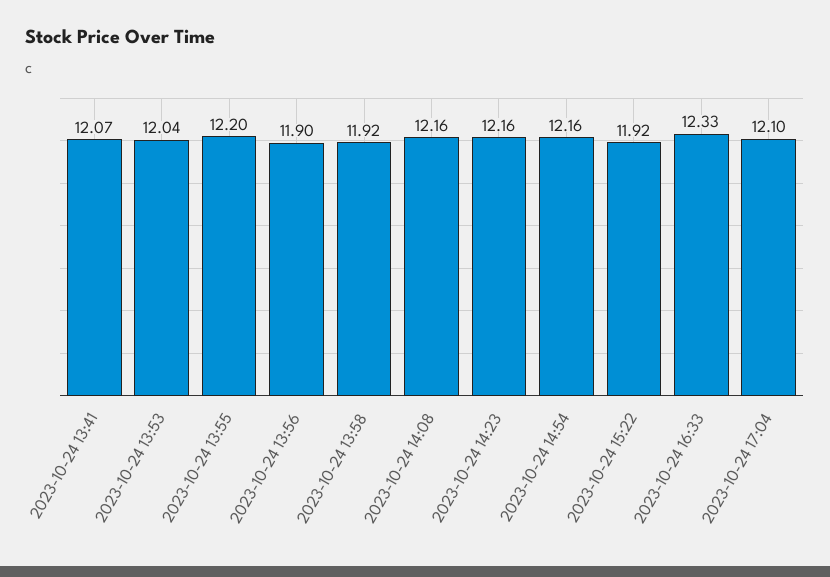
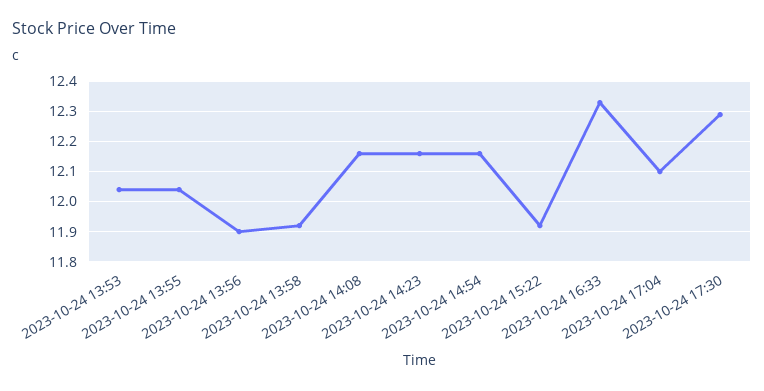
2023-10-24 13:41: 12.07 -> none
2023-10-24 13:55: 12.2 -> 12.05
2023-10-24 17:30: none -> 12.3

